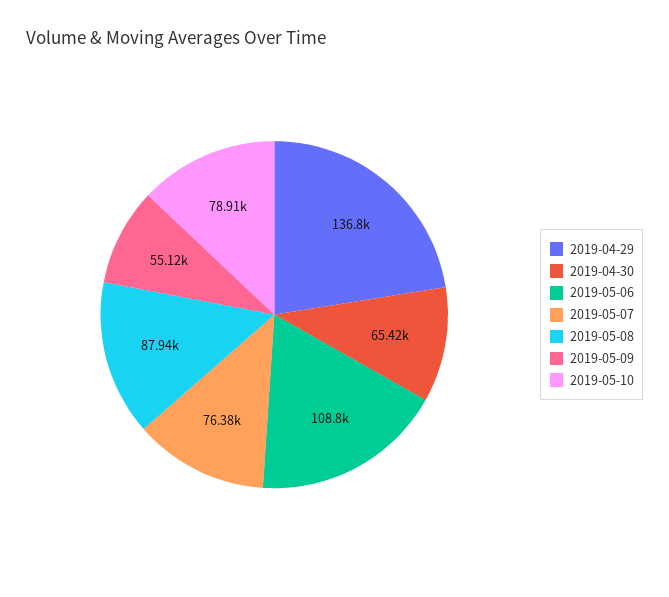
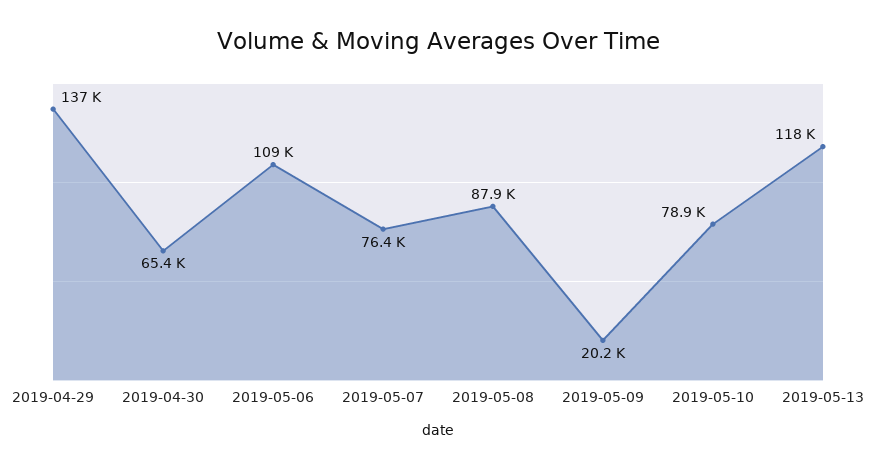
2019-05-09: 55120 -> 20200
2019-05-13: none -> 118000

